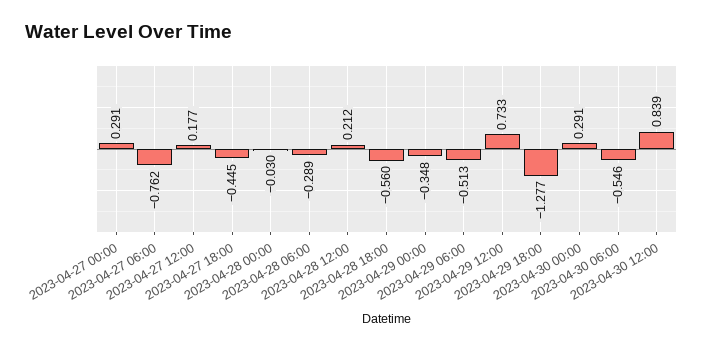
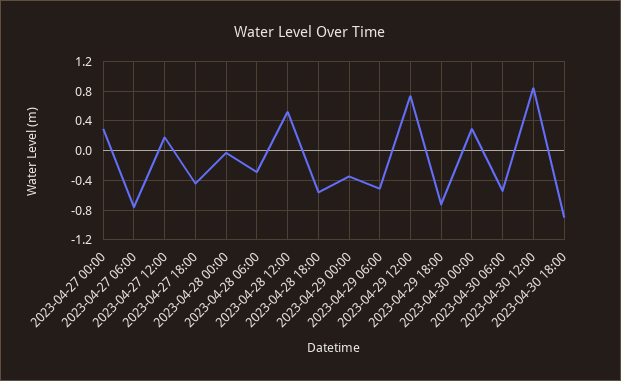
2023-04-28 12:00: 0.212 -> 0.5
2023-04-29 18:00: -1.277 -> -0.7
2023-04-30 18:00: none -> -0.9

